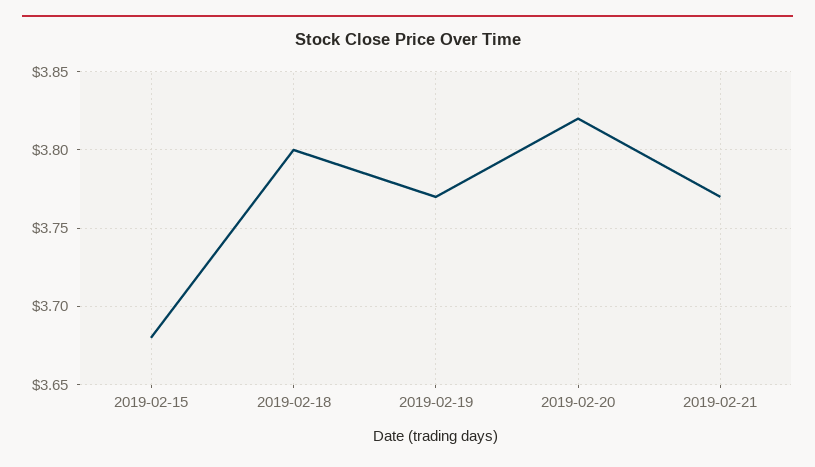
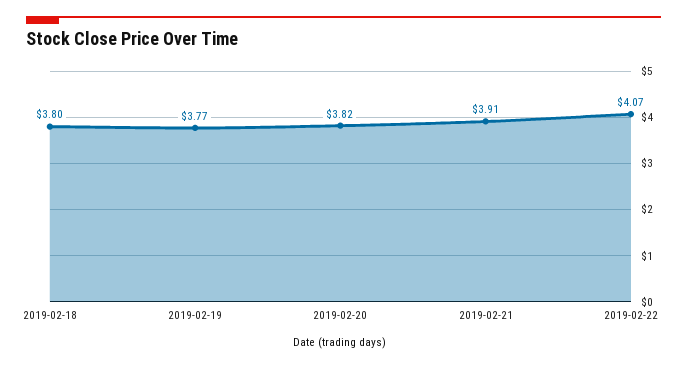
2019-02-15: 3.68 -> none
2019-02-21: 3.77 -> 3.91
2019-02-22: none -> 4.07

